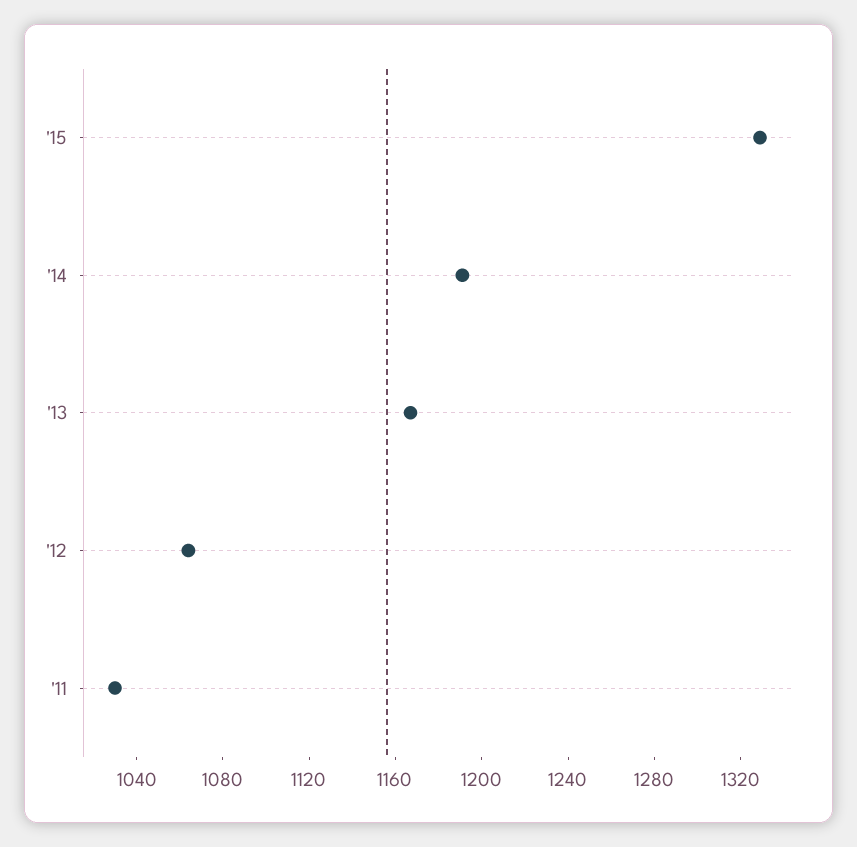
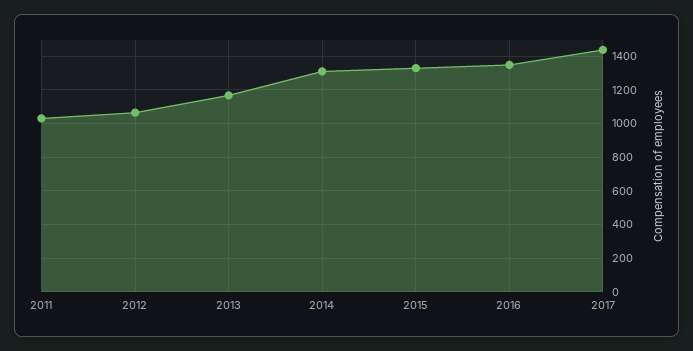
'14: 1190 -> 1300
2016: none -> 1350
2017: none -> 1450

